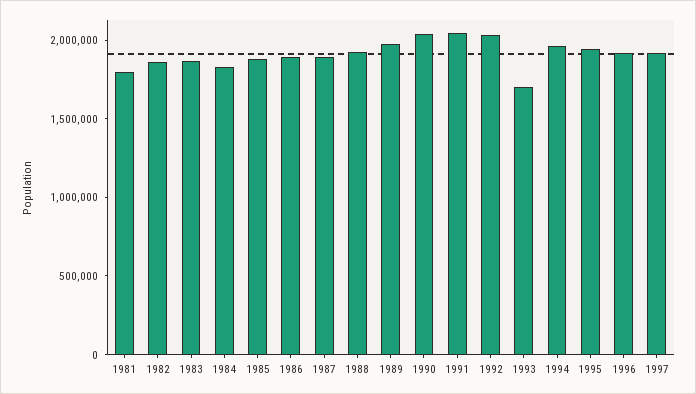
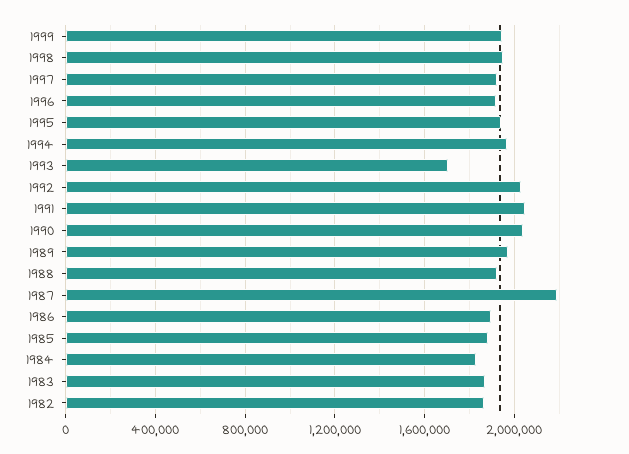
1981: 1800000 -> none
1987: 1900000 -> 2200000
1999: none -> 1950000
1998: none -> 1950000

